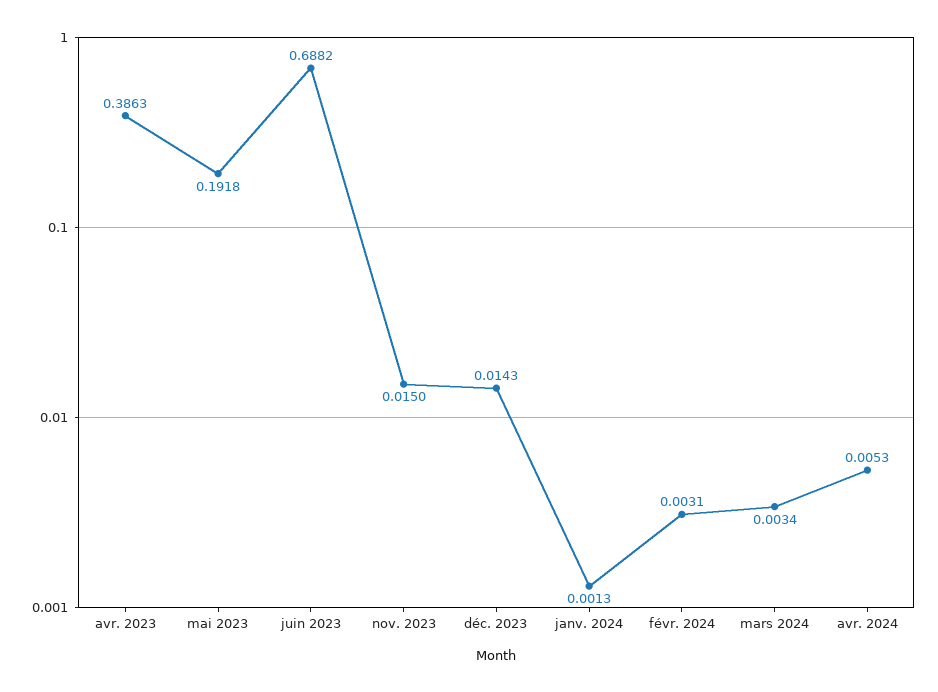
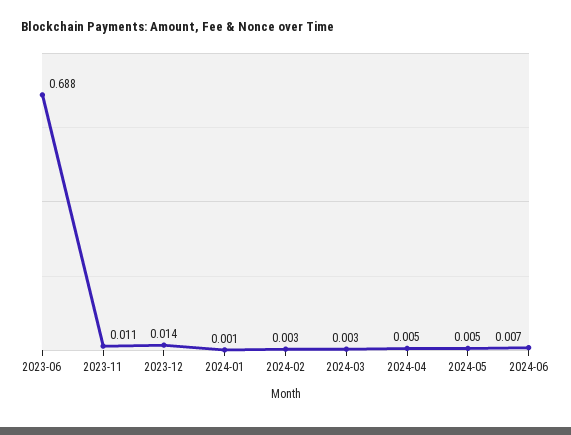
avr. 2023: 0.3863 -> none
mai 2023: 0.1918 -> none
nov. 2023: 0.015 -> 0.011
2024-05: none -> 0.005
2024-06: none -> 0.007

